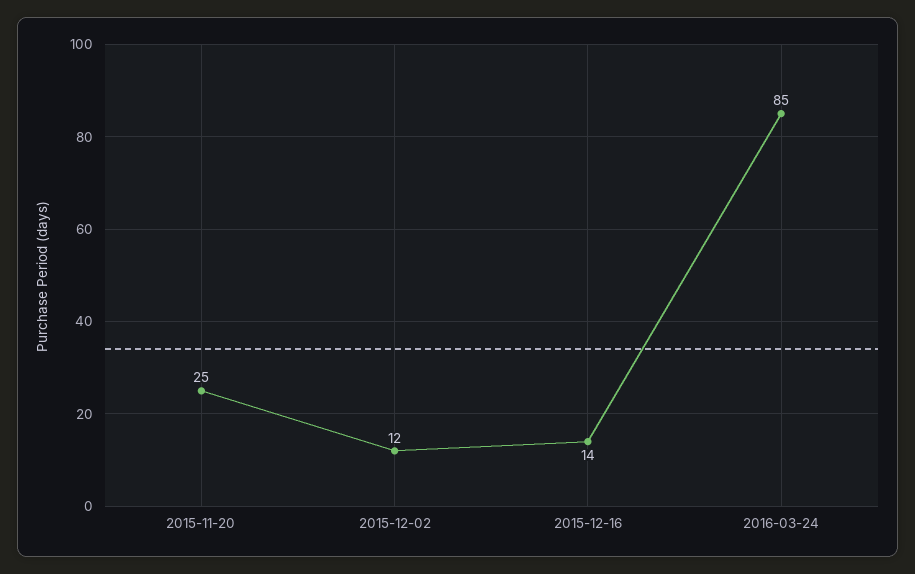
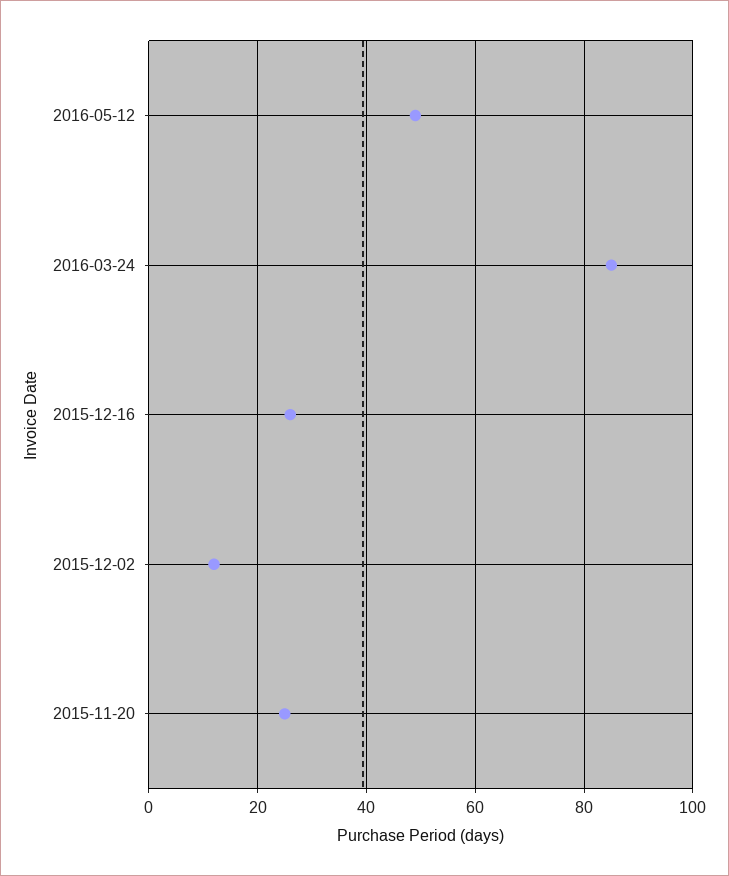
2015-12-16: 14 -> 25
2016-05-12: none -> 50

